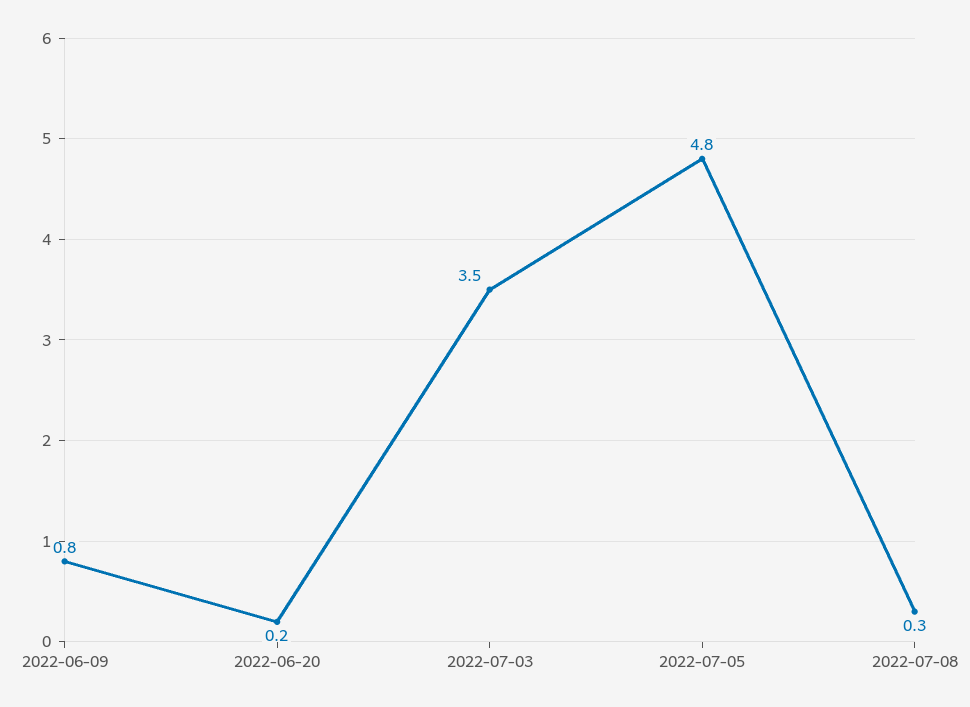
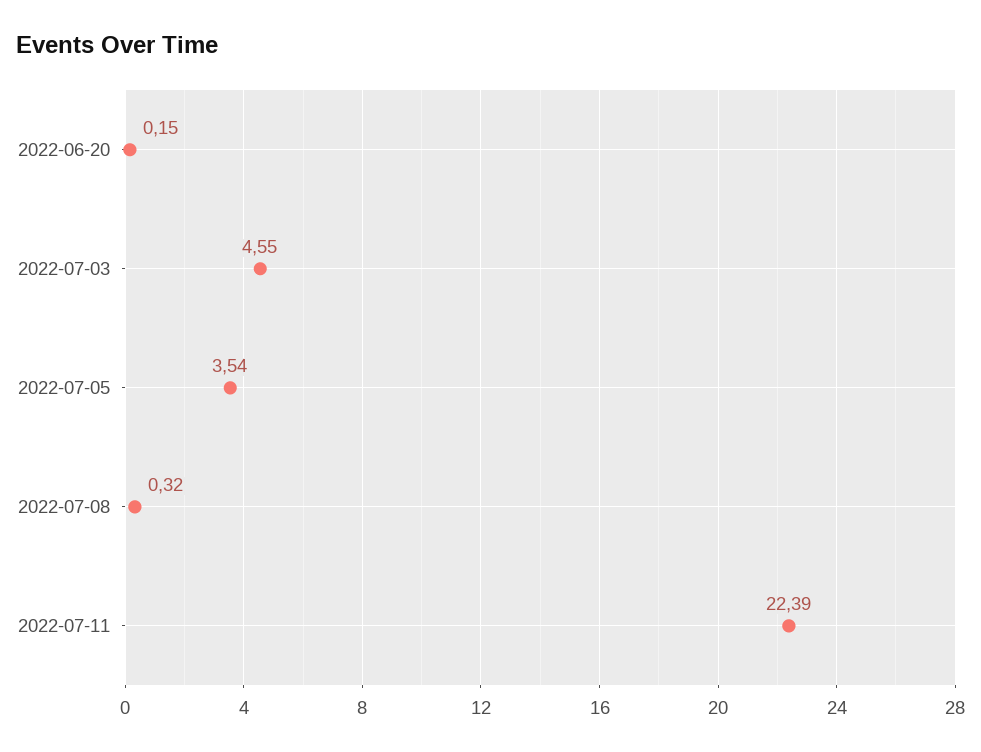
2022-06-09: 0.8 -> none
2022-07-03: 3.5 -> 4.55
2022-07-05: 4.8 -> 3.54
2022-07-11: none -> 22.39

